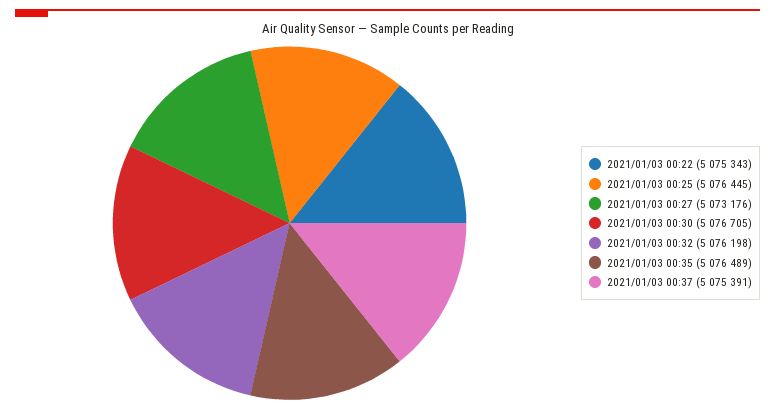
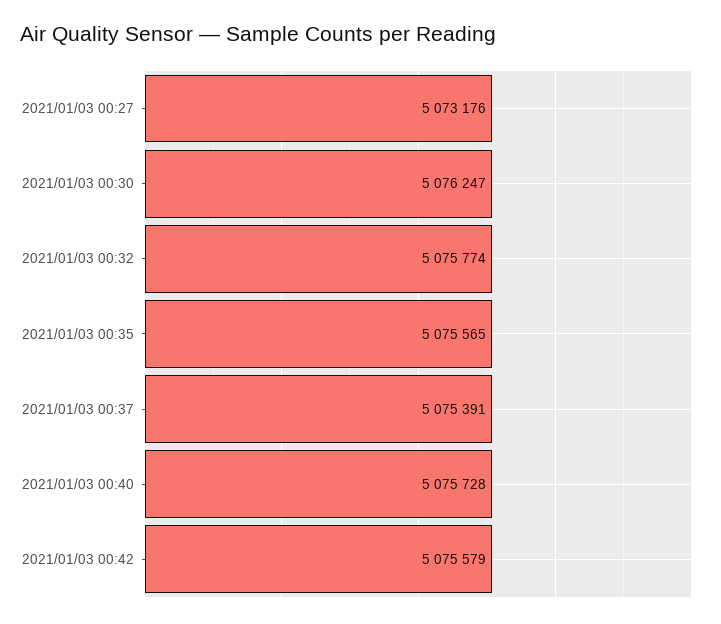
2021/01/03 00:22: 5075343 -> none
2021/01/03 00:25: 5076445 -> none
2021/01/03 00:30: 5076705 -> 5076247
2021/01/03 00:32: 5076198 -> 5075774
2021/01/03 00:35: 5076489 -> 5075565
2021/01/03 00:40: none -> 5075728
2021/01/03 00:42: none -> 5075579

